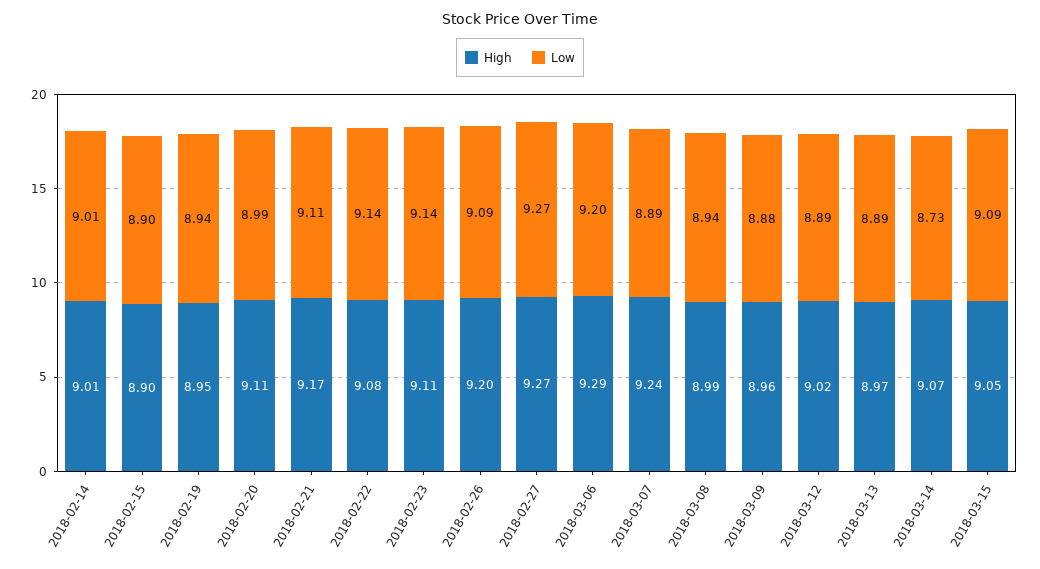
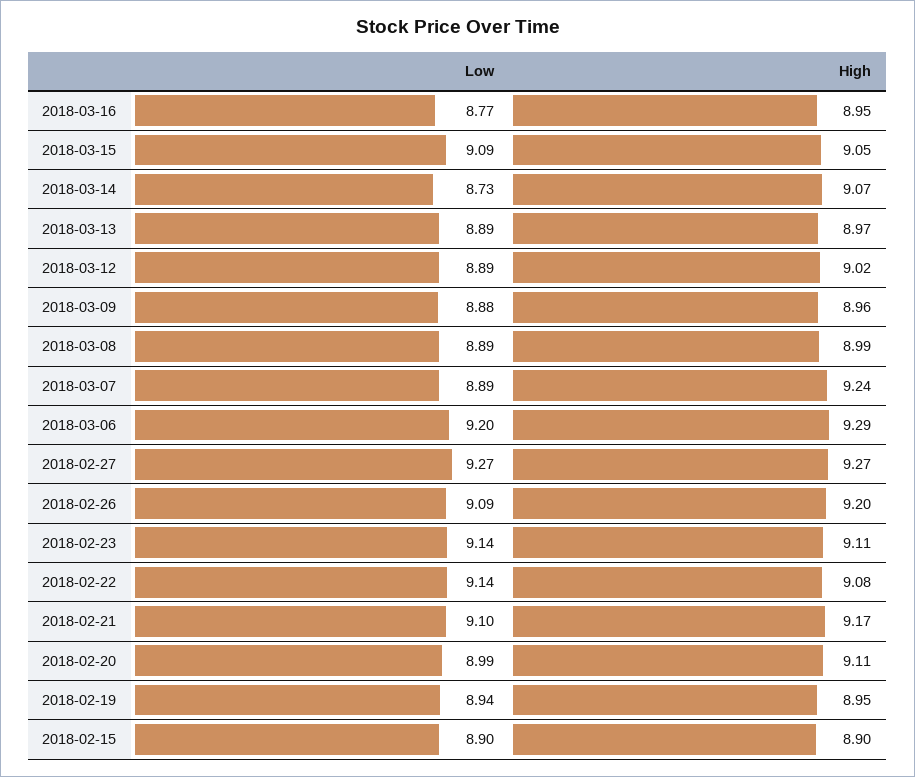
High, 2018-02-14: 9.01 -> none
Low, 2018-02-14: 9.01 -> none
Low, 2018-02-21: 9.11 -> 9.1
Low, 2018-03-08: 8.94 -> 8.89
Low, 2018-03-16: none -> 8.77
High, 2018-03-16: none -> 8.95

